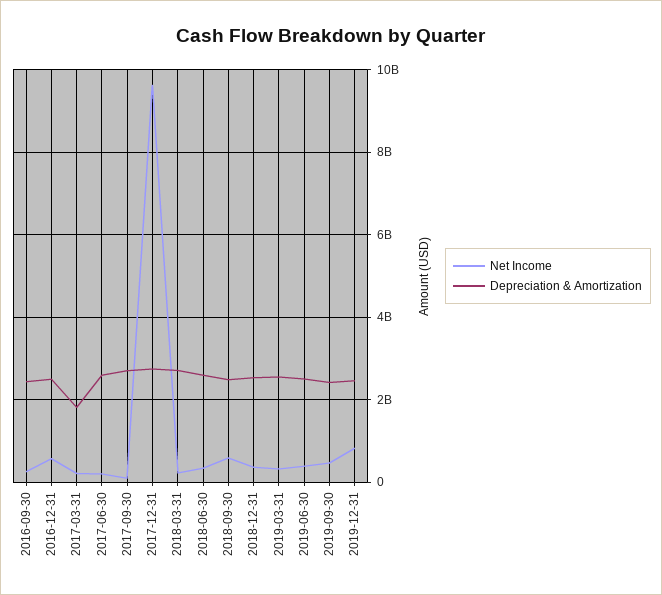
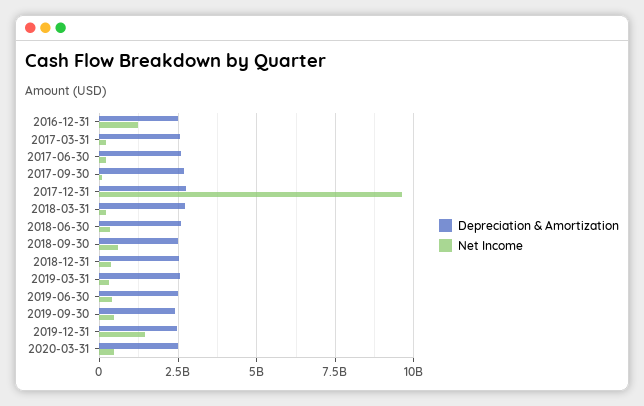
Net Income, 2016-09-30: 200000000 -> none
Depreciation & Amortization, 2016-09-30: 2400000000 -> none
Net Income, 2016-12-31: 600000000 -> 1250000000
Depreciation & Amortization, 2017-03-31: 1800000000 -> 2500000000
Net Income, 2019-12-31: 800000000 -> 1500000000
Depreciation & Amortization, 2020-03-31: none -> 2500000000
Net Income, 2020-03-31: none -> 500000000

